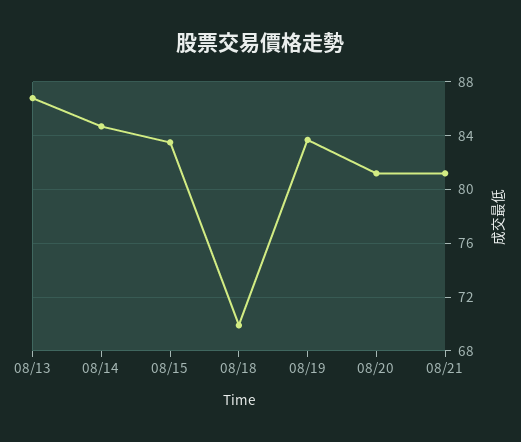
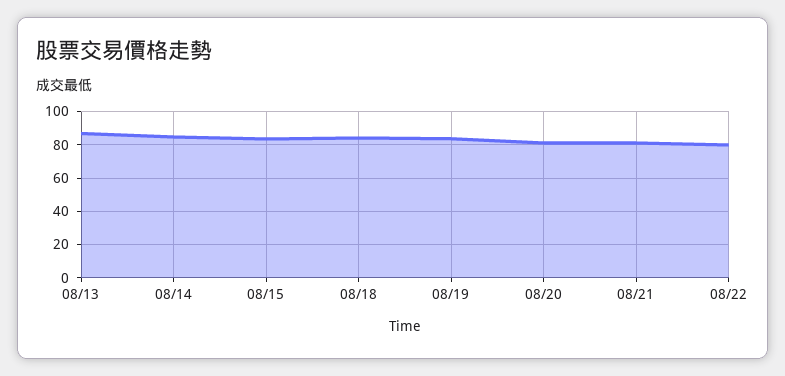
08/18: 70 -> 85
08/22: none -> 80

